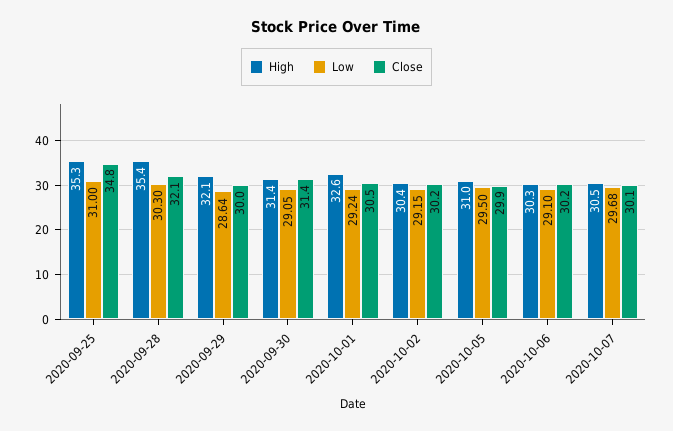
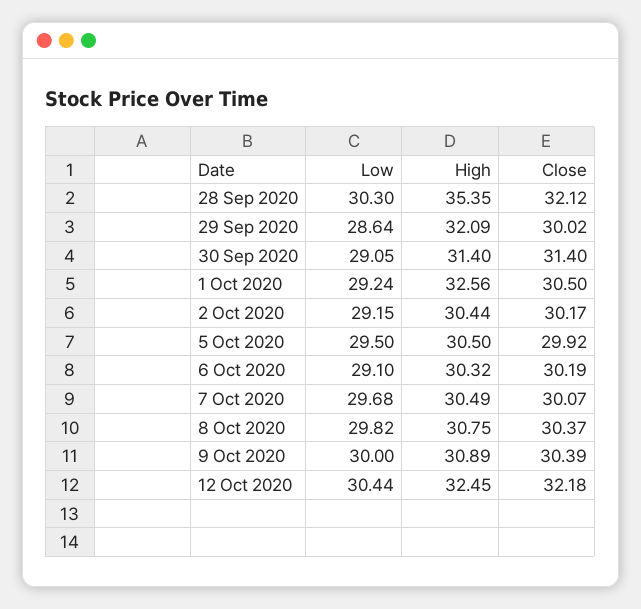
High, 2020-09-25: 35.3 -> none
Low, 2020-09-25: 31 -> none
Close, 2020-09-25: 34.8 -> none
High, 2020-10-05: 31 -> 30.5
Low, 8 Oct 2020: none -> 29.82
High, 8 Oct 2020: none -> 30.75
Close, 8 Oct 2020: none -> 30.37
Low, 9 Oct 2020: none -> 30
High, 9 Oct 2020: none -> 30.89
Close, 9 Oct 2020: none -> 30.39
Low, 12 Oct 2020: none -> 30.44
High, 12 Oct 2020: none -> 32.45
Close, 12 Oct 2020: none -> 32.18

